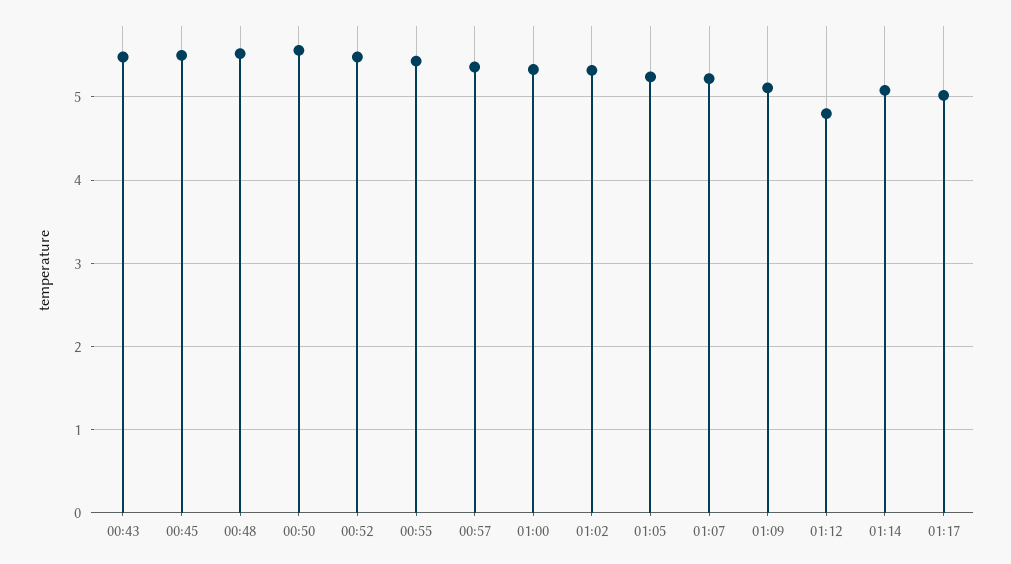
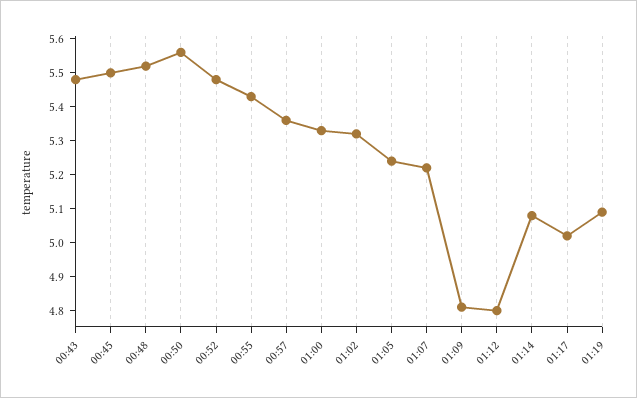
01:09: 5.1 -> 4.8
01:19: none -> 5.1

